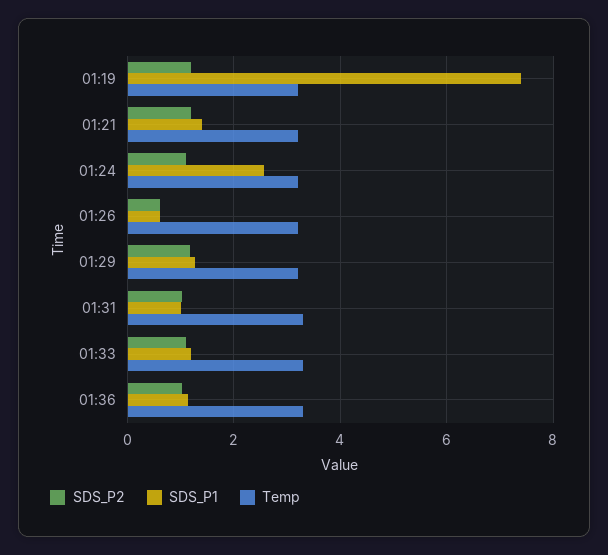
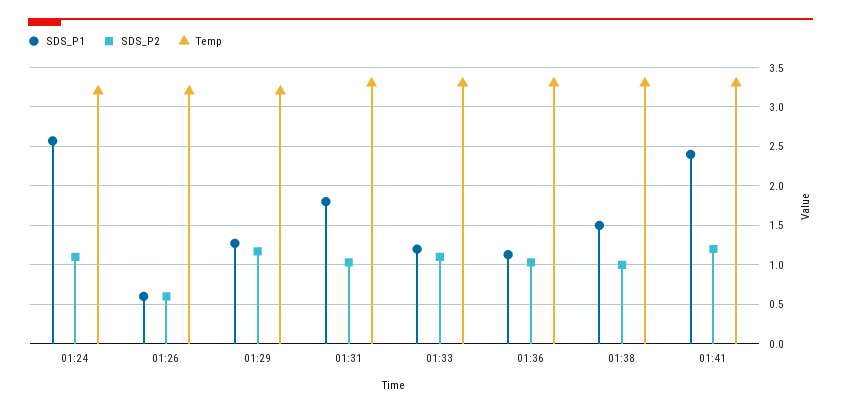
SDS_P2, 01:19: 1.2 -> none
SDS_P1, 01:19: 7.4 -> none
Temp, 01:19: 3.2 -> none
SDS_P2, 01:21: 1.2 -> none
SDS_P1, 01:21: 1.4 -> none
Temp, 01:21: 3.2 -> none
SDS_P1, 01:31: 1 -> 1.8
SDS_P1, 01:38: none -> 1.5
SDS_P2, 01:38: none -> 1
Temp, 01:38: none -> 3.3
SDS_P1, 01:41: none -> 2.4
SDS_P2, 01:41: none -> 1.2
Temp, 01:41: none -> 3.3

